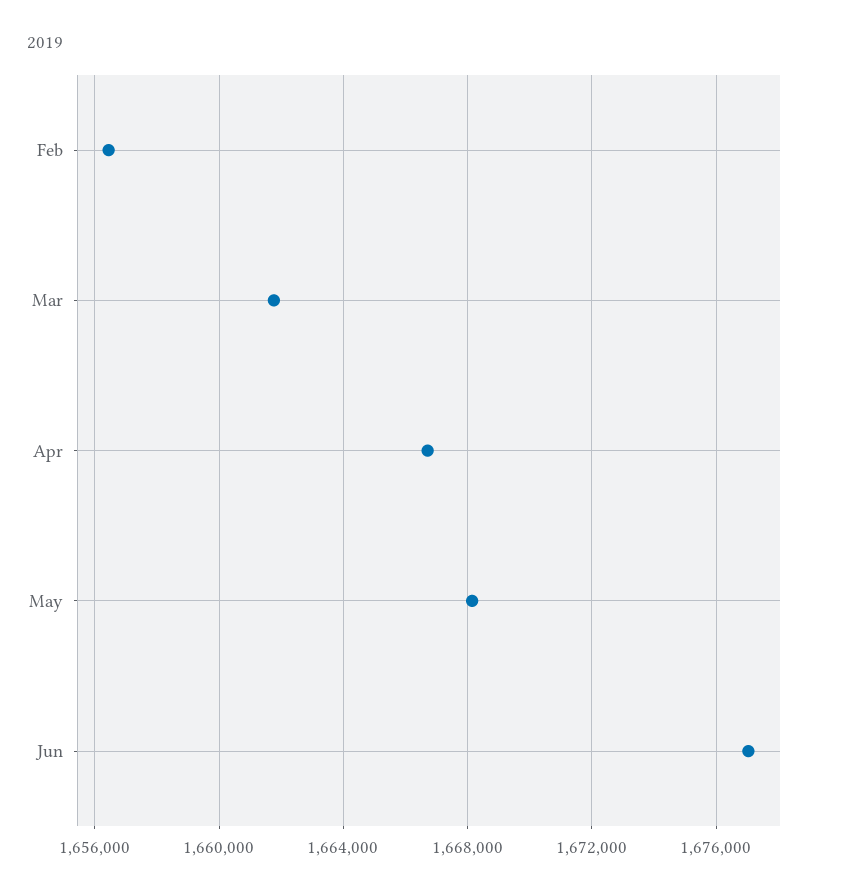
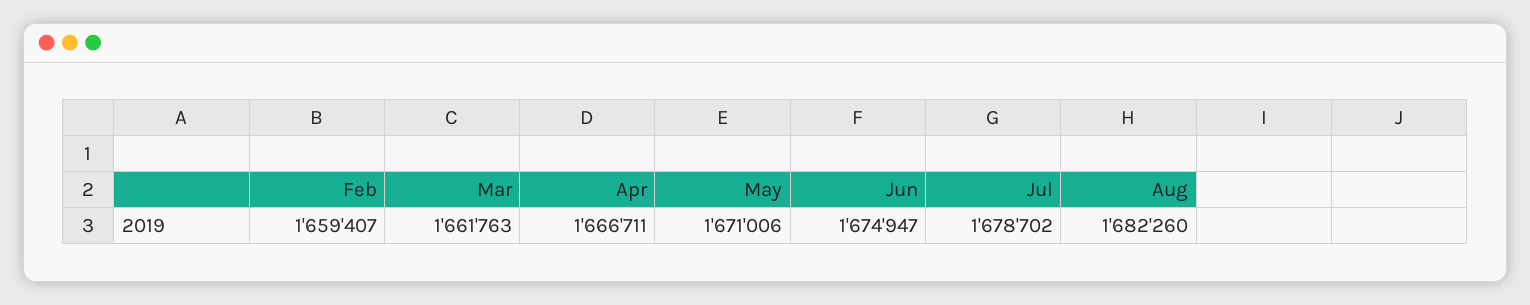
Feb: 1656500 -> 1659407
May: 1668000 -> 1671006
Jun: 1677000 -> 1674947
Jul: none -> 1678702
Aug: none -> 1682260

